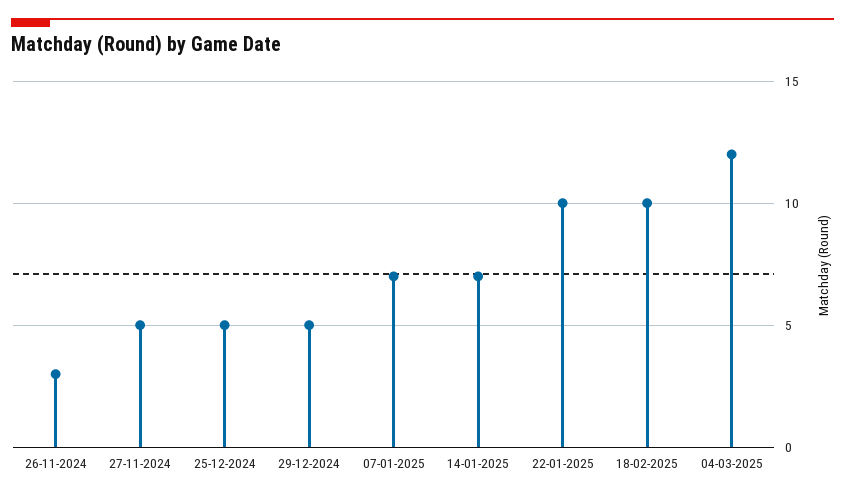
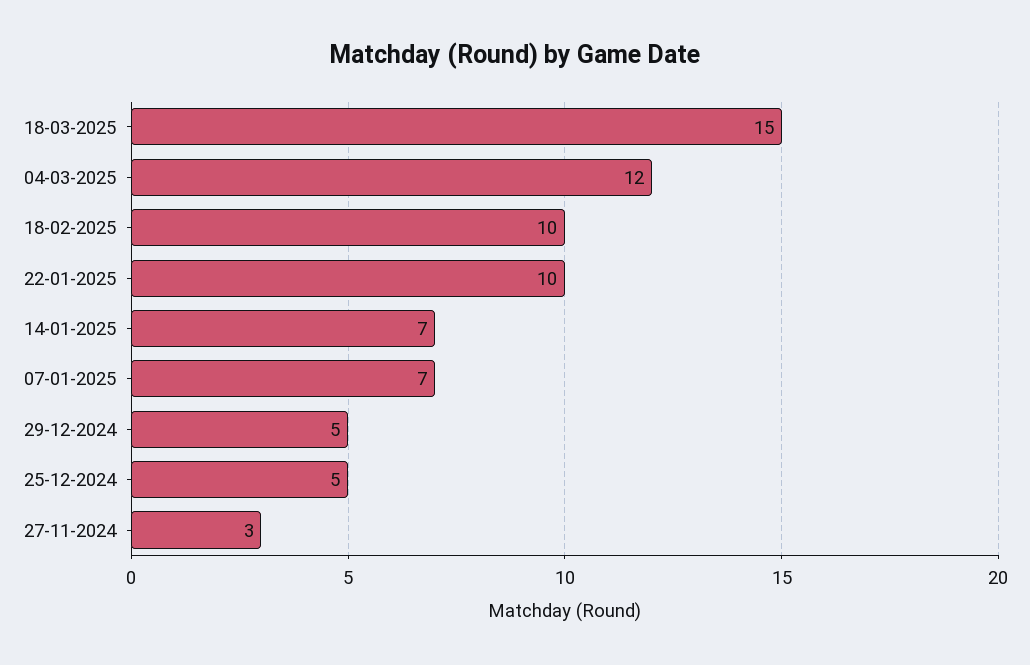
26-11-2024: 3 -> none
27-11-2024: 5 -> 3
18-03-2025: none -> 15

